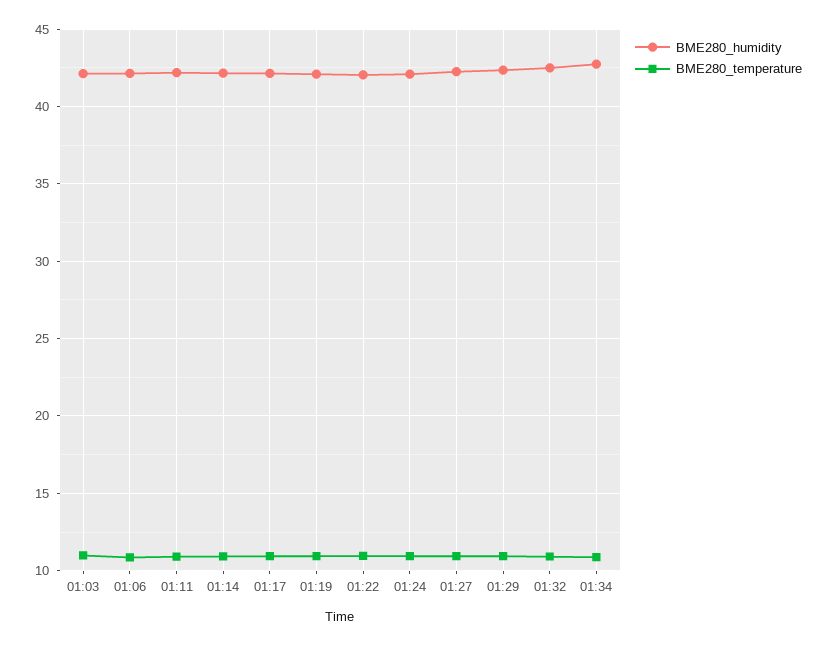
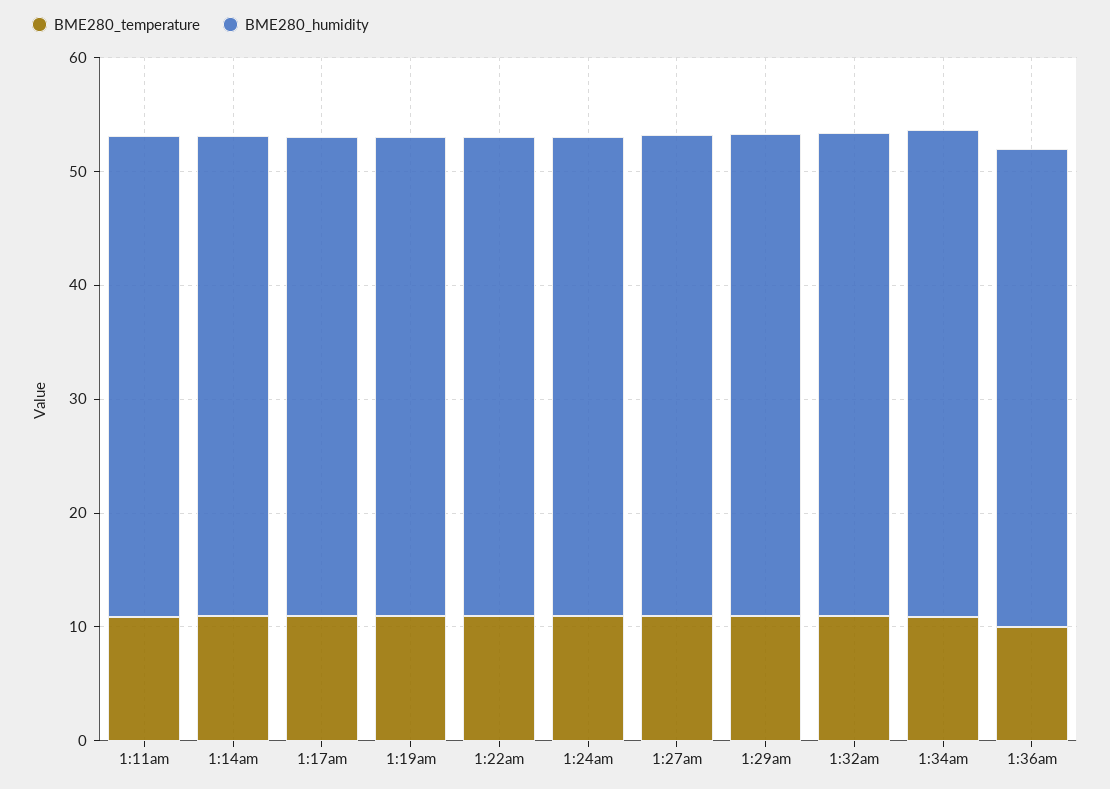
BME280_humidity, 01:03: 42 -> none
BME280_temperature, 01:03: 11 -> none
BME280_humidity, 01:06: 42 -> none
BME280_temperature, 01:06: 11 -> none
BME280_temperature, 1:36am: none -> 10
BME280_humidity, 1:36am: none -> 42

